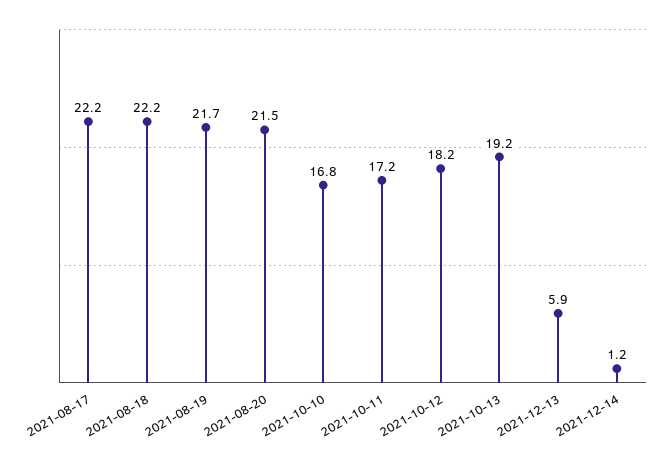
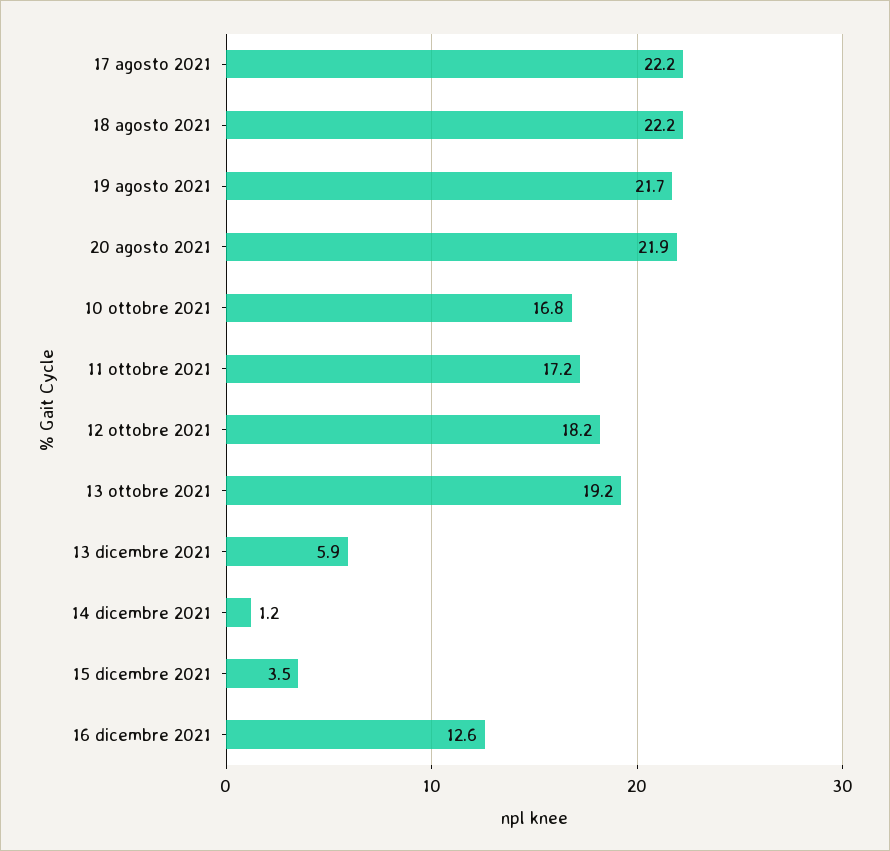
2021-08-20: 21.5 -> 21.9
15 dicembre 2021: none -> 3.5
16 dicembre 2021: none -> 12.6

